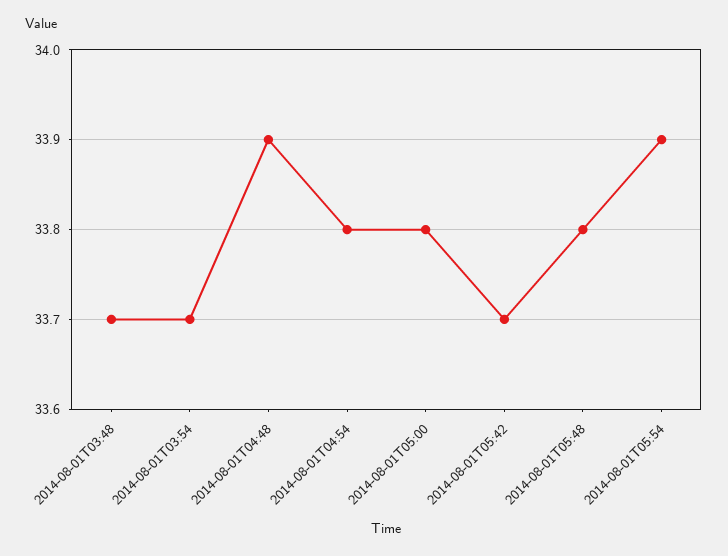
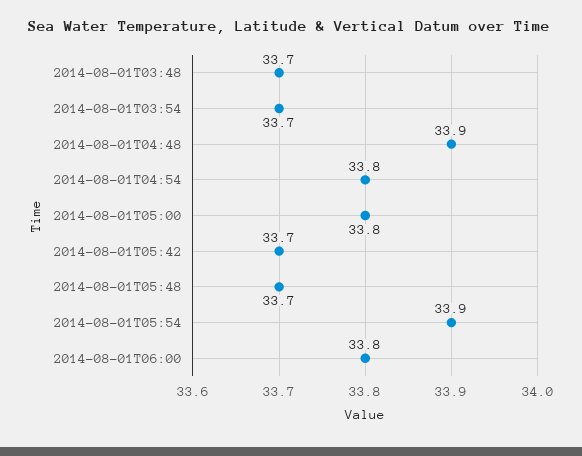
2014-08-01T05:48: 33.8 -> 33.7
2014-08-01T06:00: none -> 33.8

